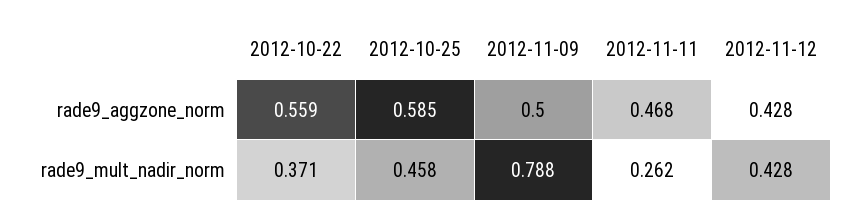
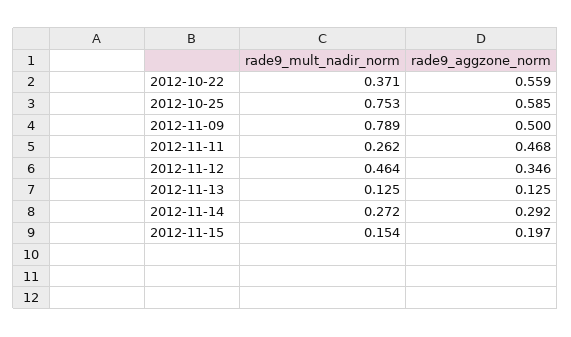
2012-11-12, rade9_aggzone_norm: 0.428 -> 0.346
2012-10-25, rade9_mult_nadir_norm: 0.458 -> 0.753
2012-11-09, rade9_mult_nadir_norm: 0.788 -> 0.789
2012-11-12, rade9_mult_nadir_norm: 0.428 -> 0.464
2012-11-13, rade9_mult_nadir_norm: none -> 0.125
2012-11-13, rade9_aggzone_norm: none -> 0.125
2012-11-14, rade9_mult_nadir_norm: none -> 0.272
2012-11-14, rade9_aggzone_norm: none -> 0.292
2012-11-15, rade9_mult_nadir_norm: none -> 0.154
2012-11-15, rade9_aggzone_norm: none -> 0.197

